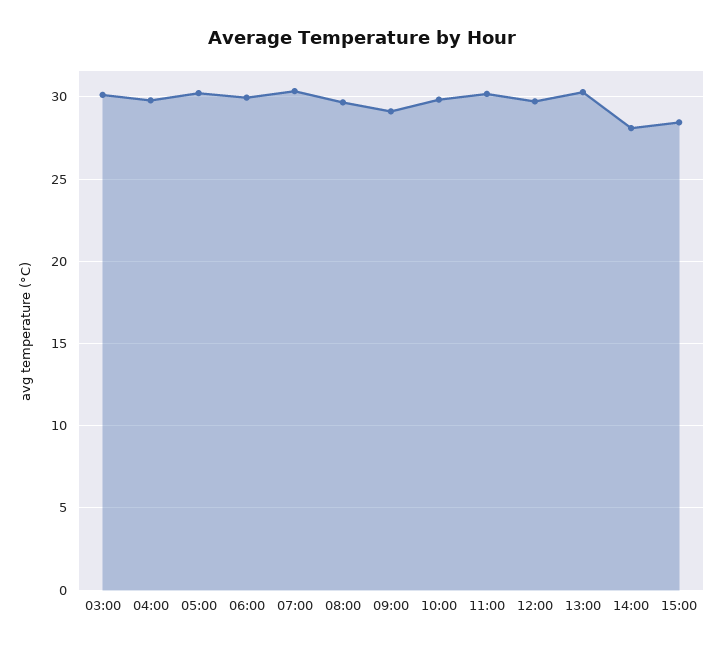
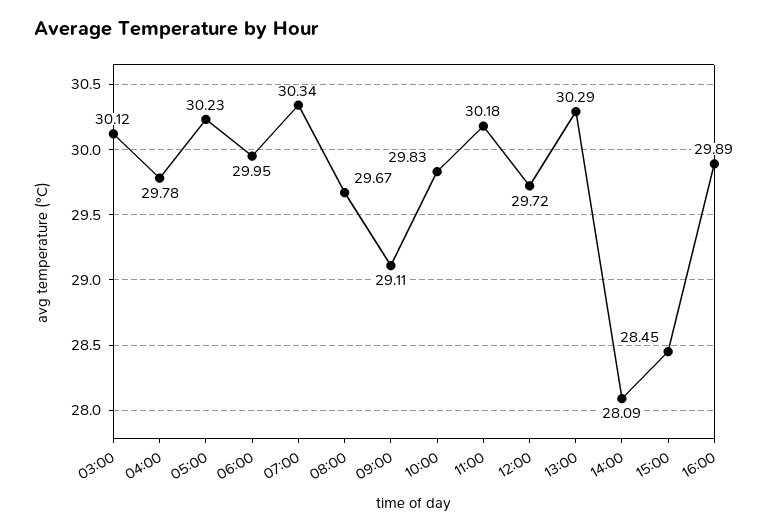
16:00: none -> 29.89

